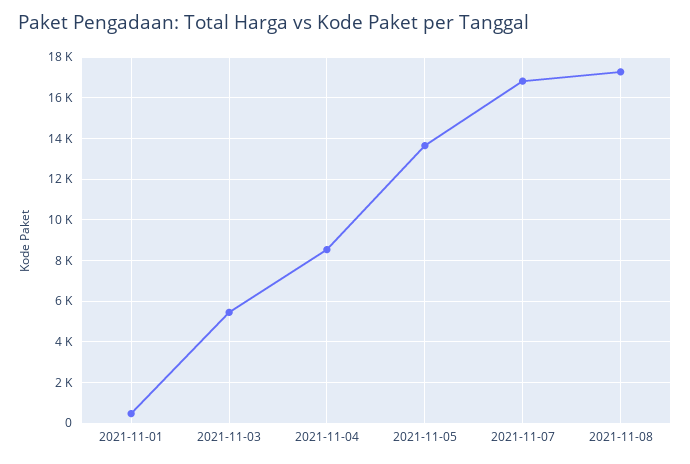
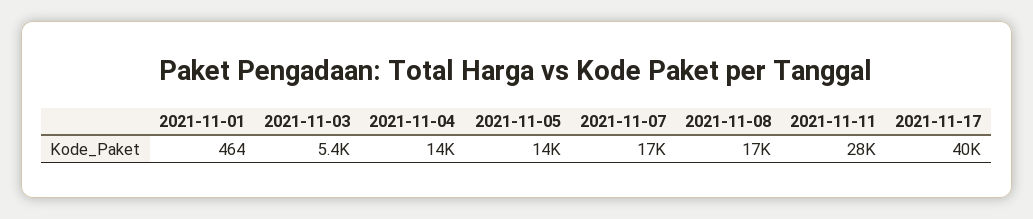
2021-11-04: 8500 -> 14000
2021-11-11: none -> 28000
2021-11-17: none -> 40000

